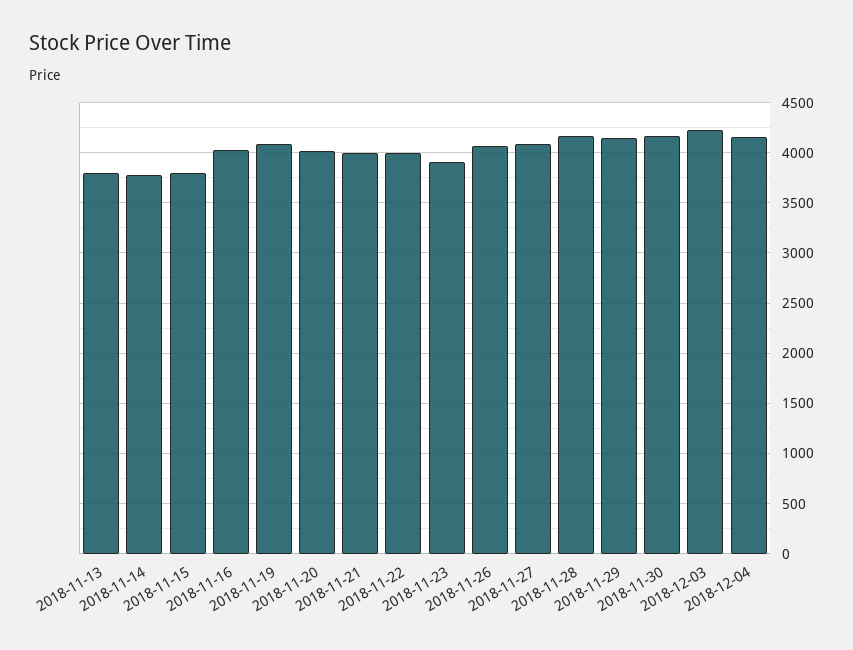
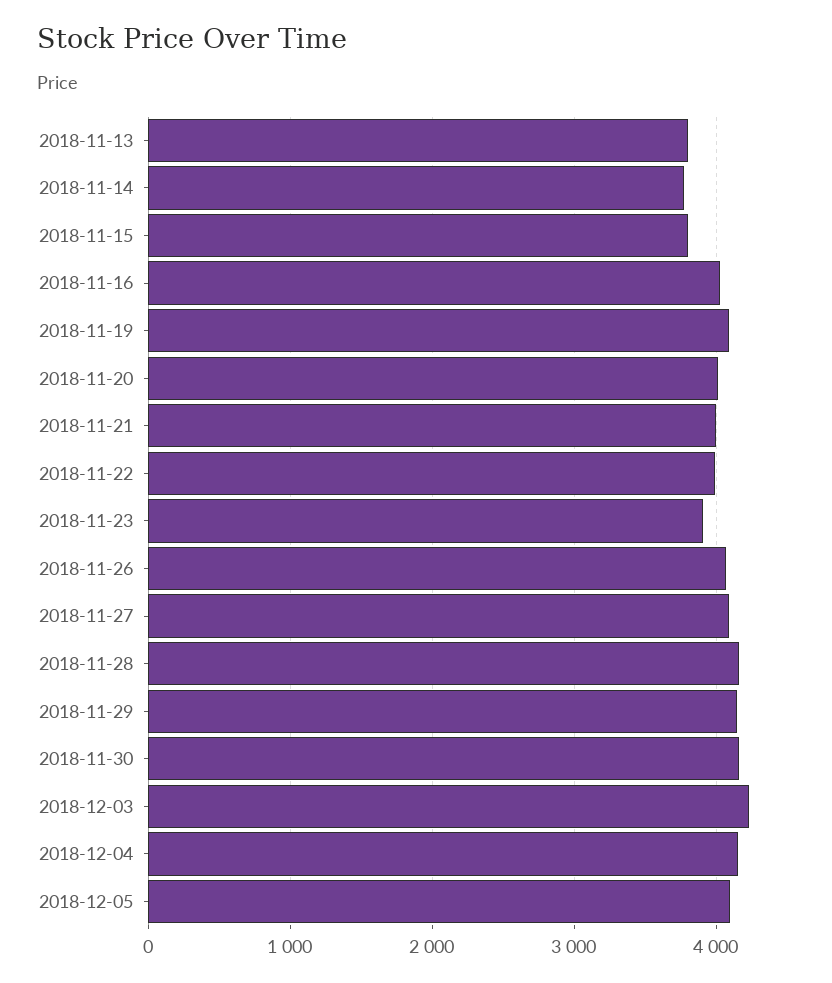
2018-12-05: none -> 4100

